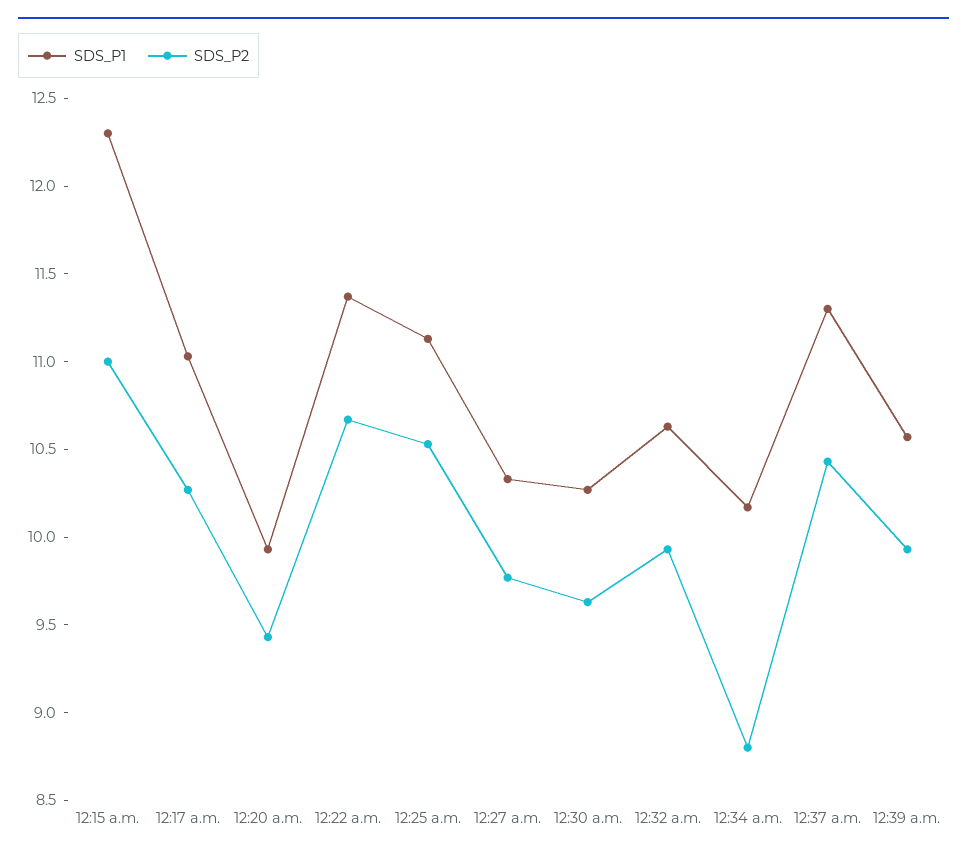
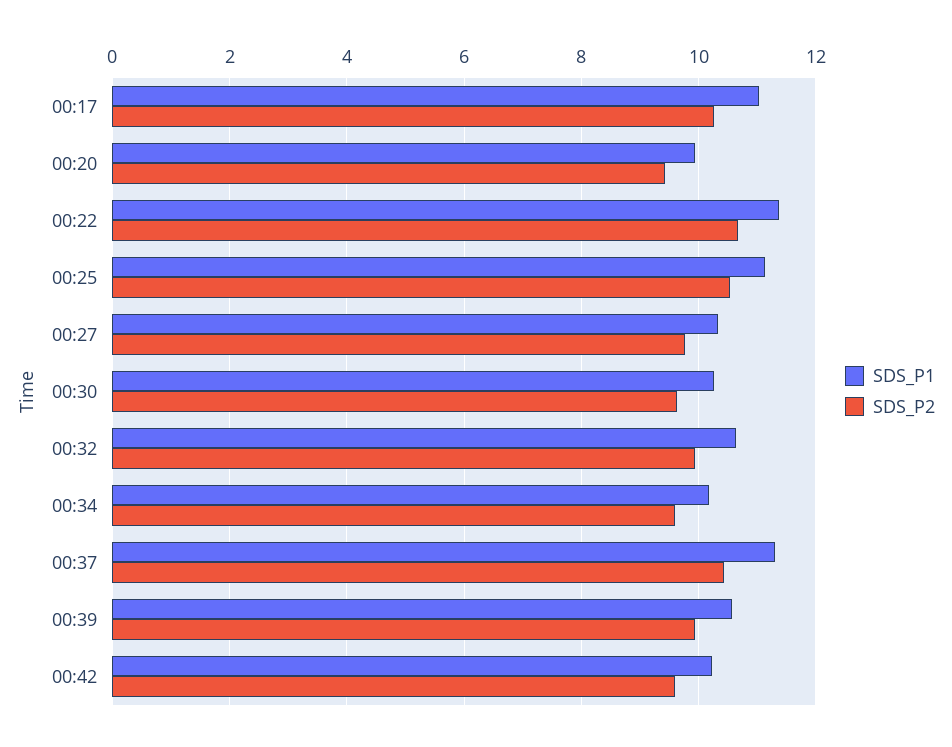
SDS_P1, 12:15 a.m.: 12.3 -> none
SDS_P2, 12:15 a.m.: 11 -> none
SDS_P2, 12:34 a.m.: 8.8 -> 9.6
SDS_P1, 00:42: none -> 10.2
SDS_P2, 00:42: none -> 9.6

